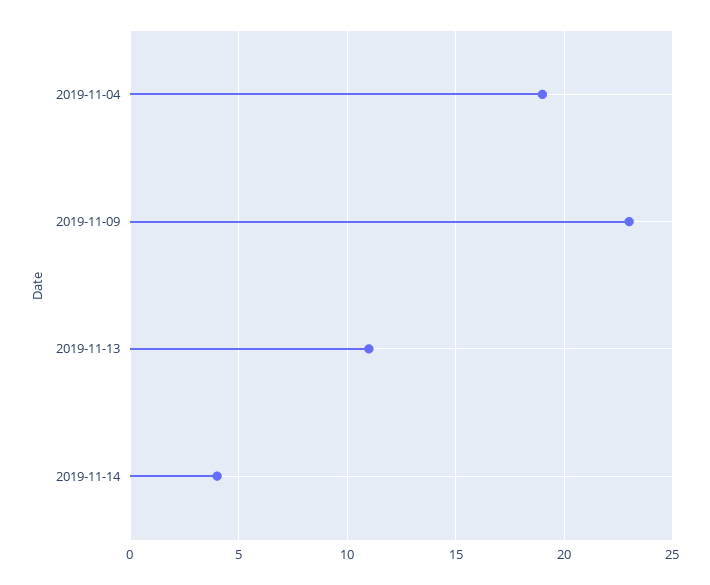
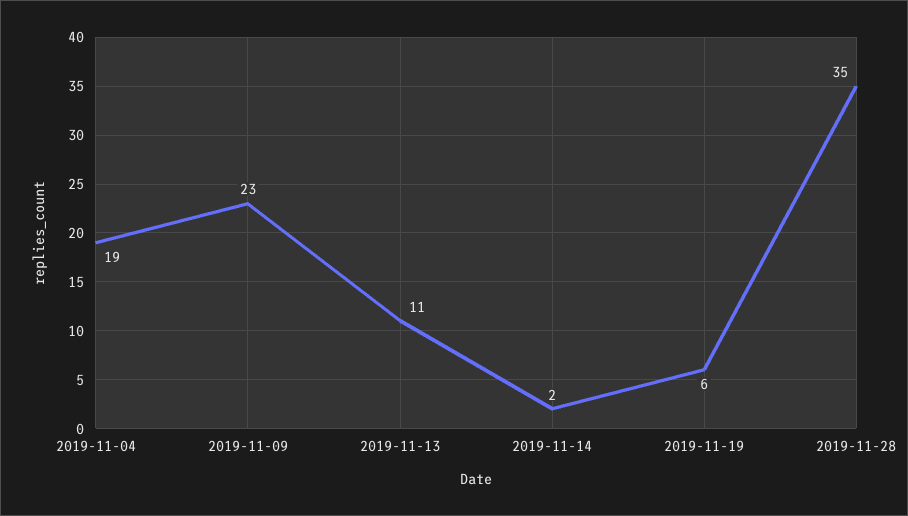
2019-11-14: 4 -> 2
2019-11-19: none -> 6
2019-11-28: none -> 35

